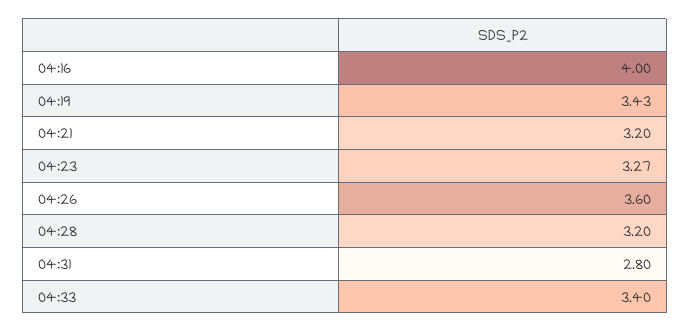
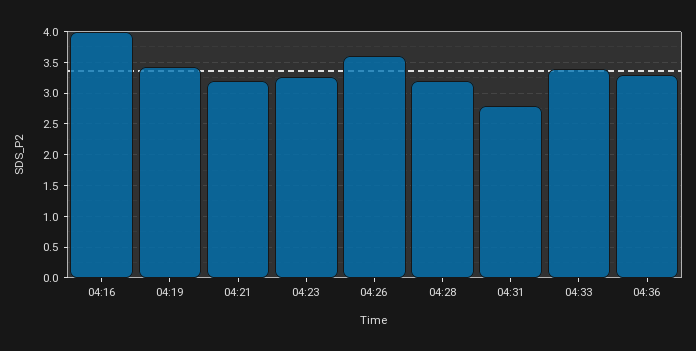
04:36: none -> 3.3

